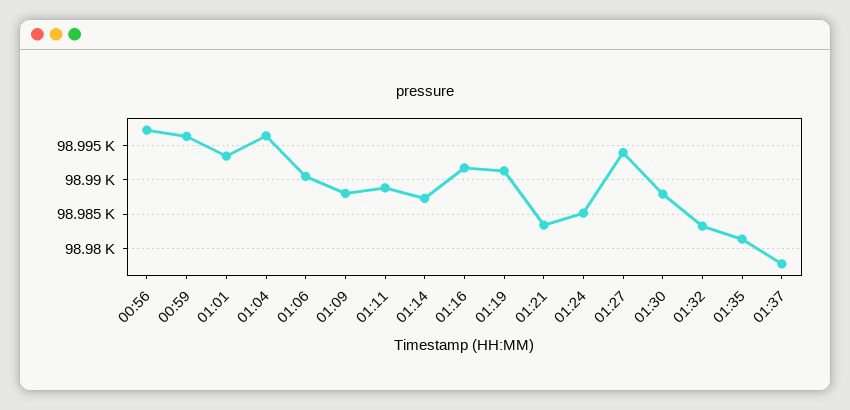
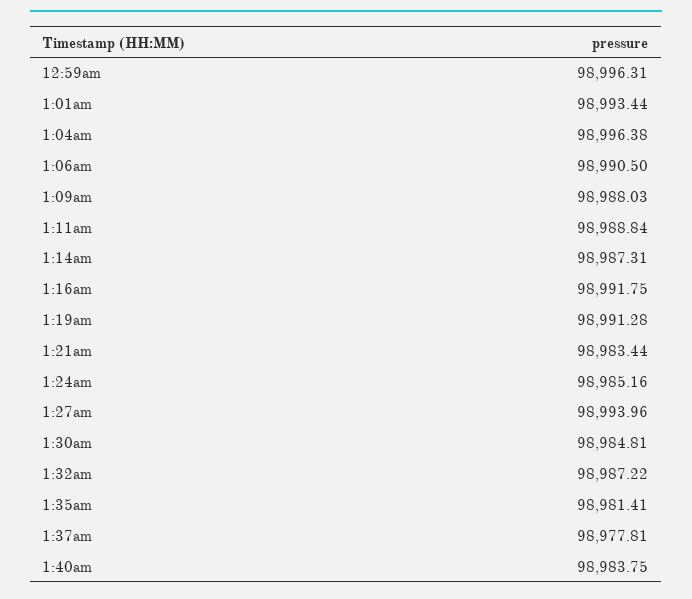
00:56: 98997 -> none
01:30: 98988 -> 98984.81
01:32: 98983 -> 98987.22
1:40am: none -> 98983.75

